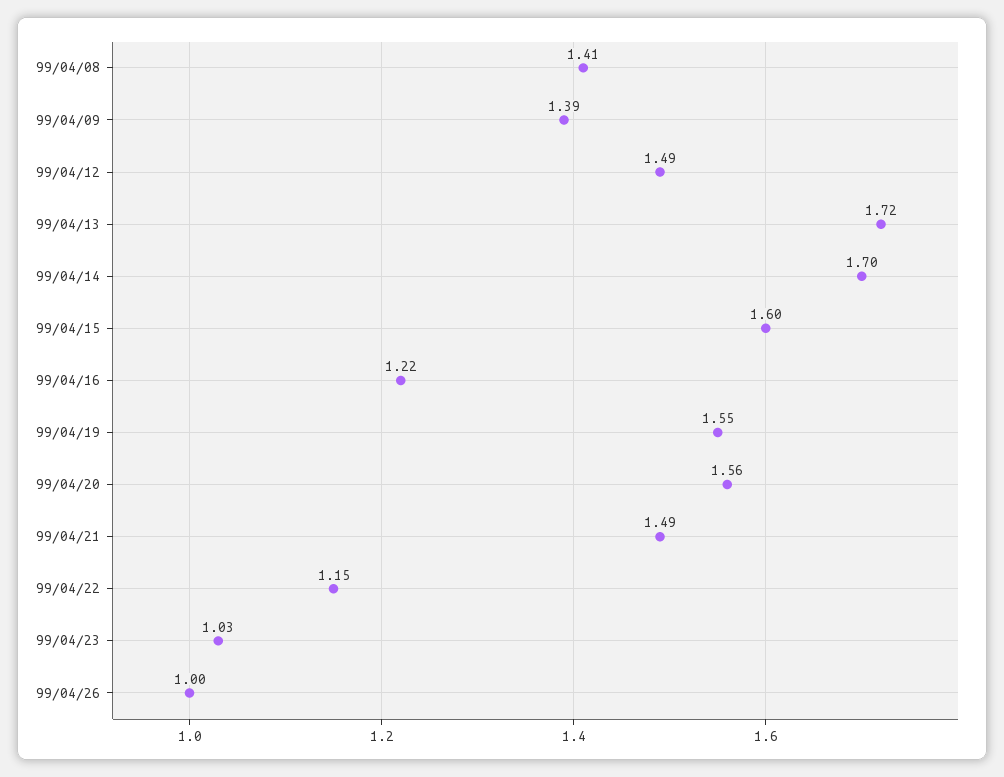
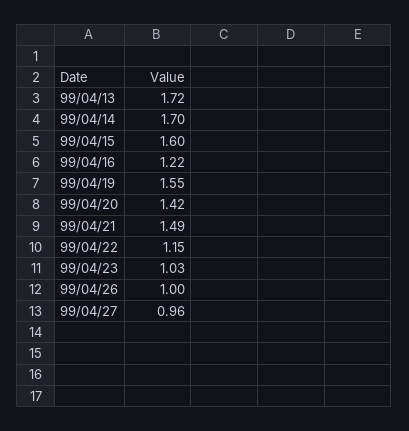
99/04/08: 1.41 -> none
99/04/09: 1.39 -> none
99/04/12: 1.49 -> none
99/04/20: 1.56 -> 1.42
99/04/27: none -> 0.96

